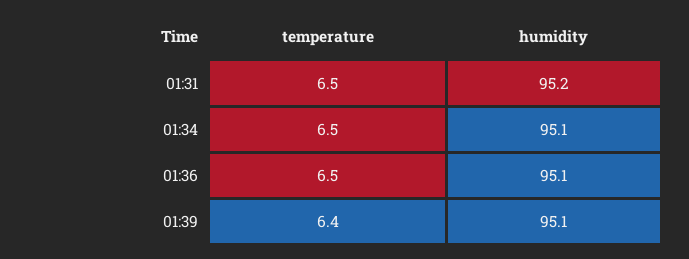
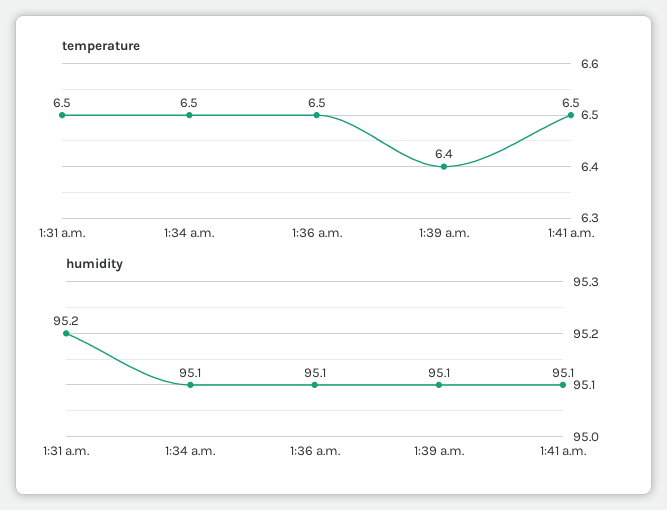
temperature, 1:41 a.m.: none -> 6.5
humidity, 1:41 a.m.: none -> 95.1

